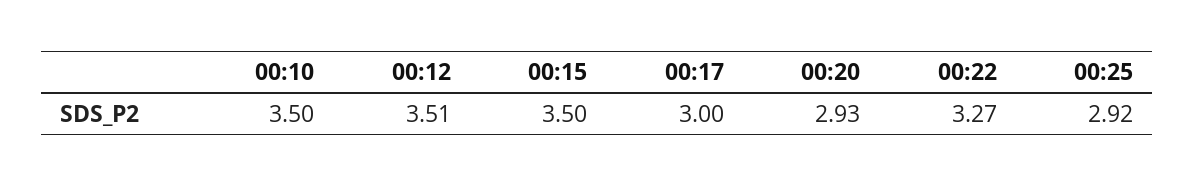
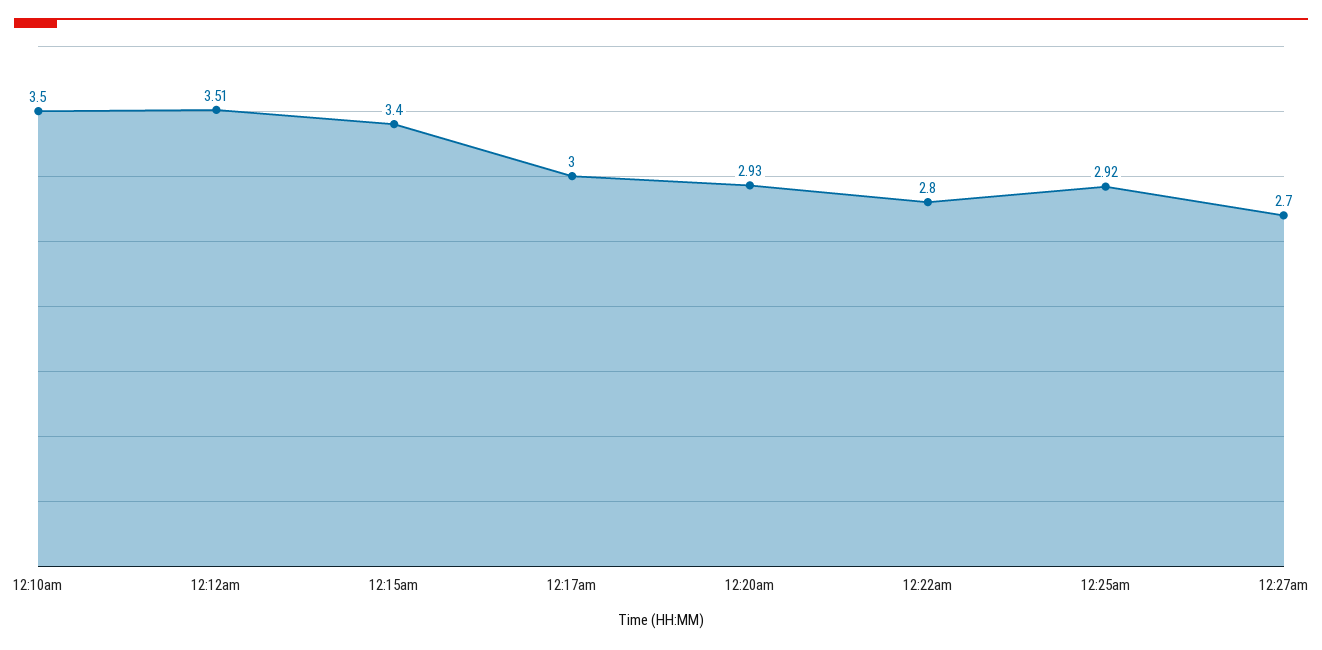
00:15: 3.5 -> 3.4
00:22: 3.27 -> 2.8
12:27am: none -> 2.7

